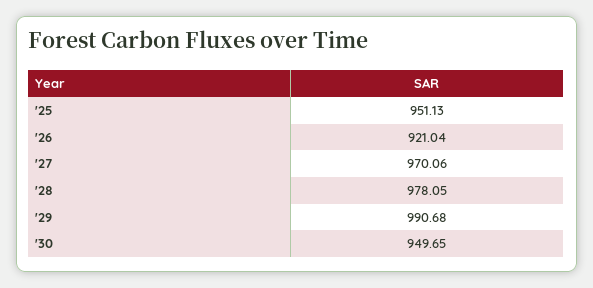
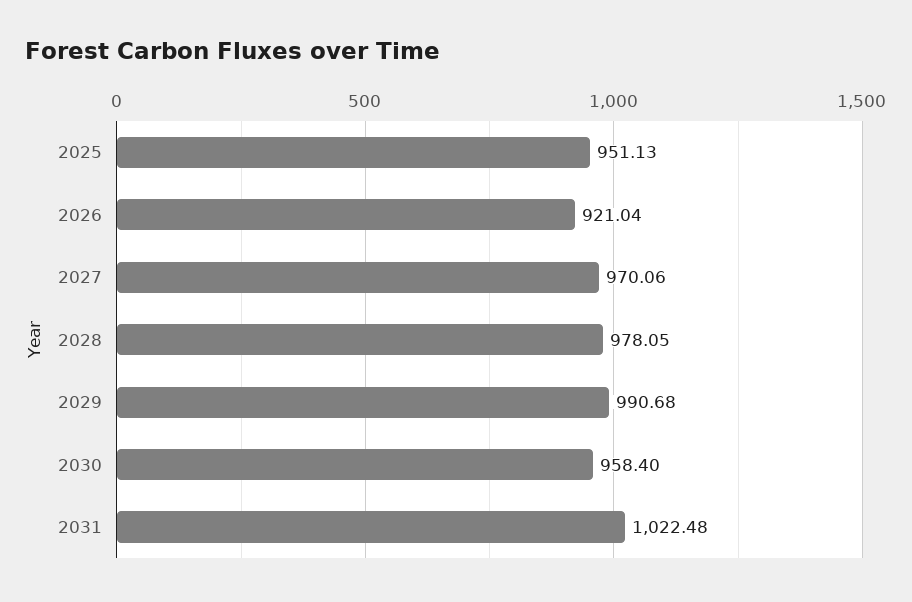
'30: 949.65 -> 958.4
2031: none -> 1022.48

